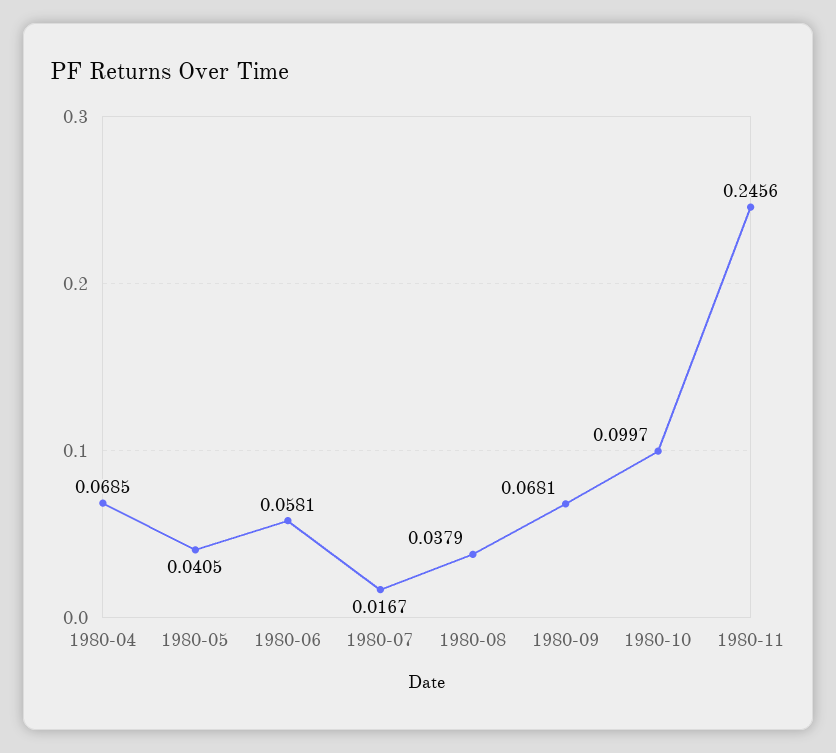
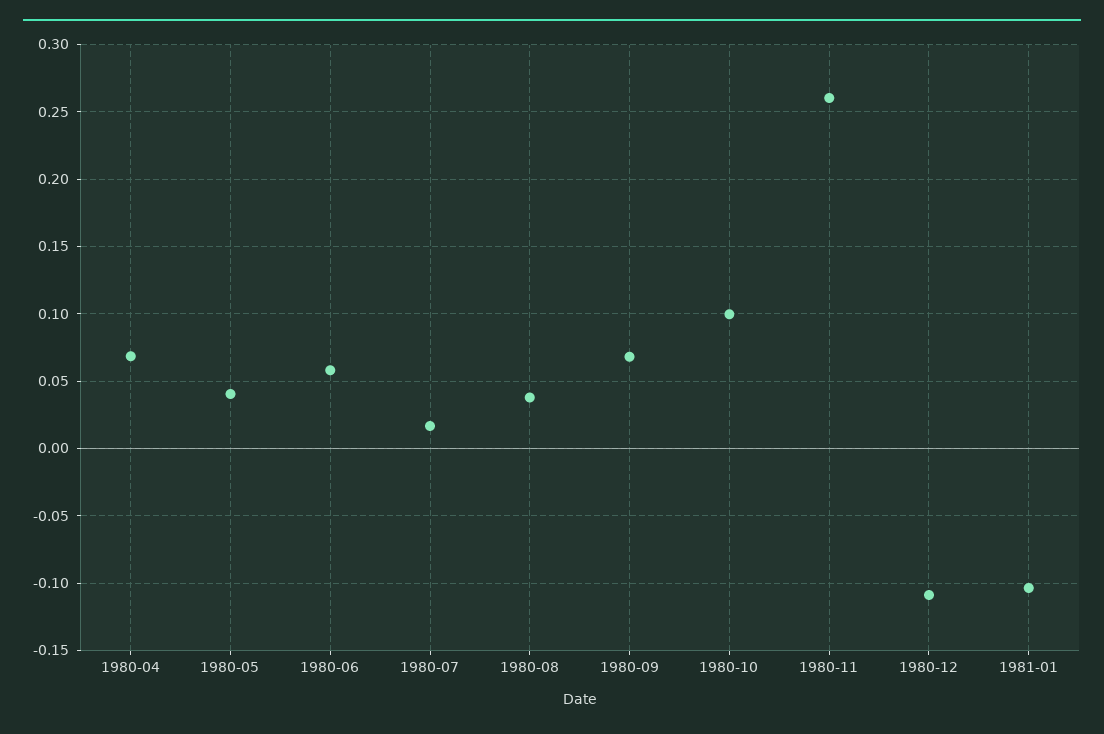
1980-11: 0.2456 -> 0.26
1980-12: none -> -0.11
1981-01: none -> -0.105

